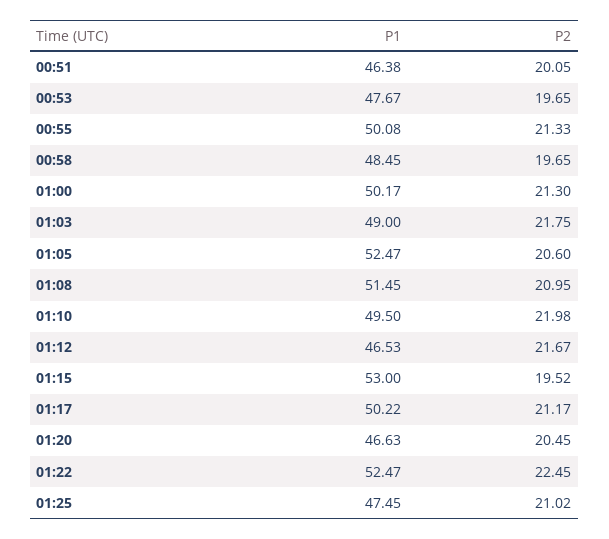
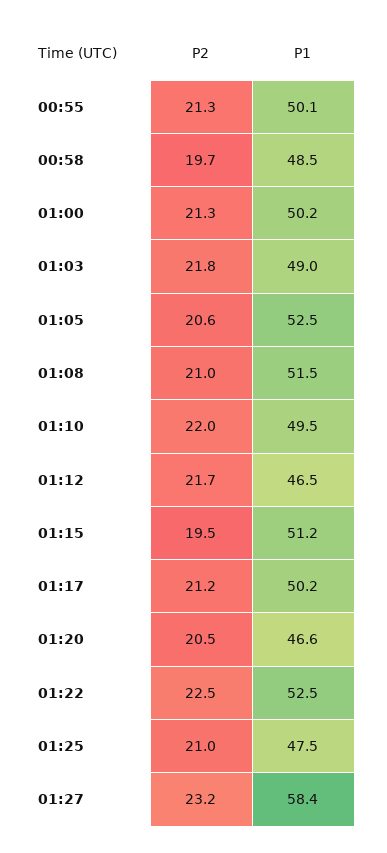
P1, 00:51: 46.38 -> none
P2, 00:51: 20.05 -> none
P1, 00:53: 47.67 -> none
P2, 00:53: 19.65 -> none
P1, 01:15: 53 -> 51.2
P2, 01:27: none -> 23.2
P1, 01:27: none -> 58.4

